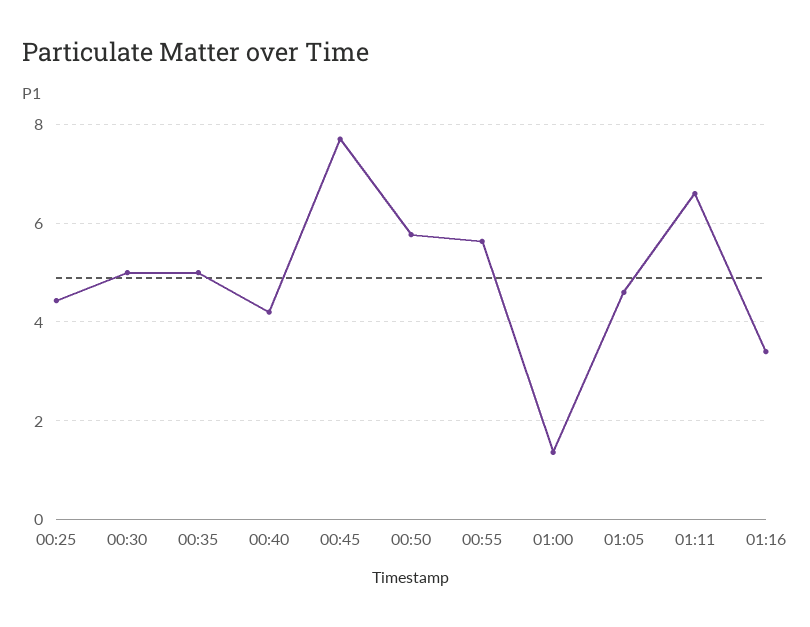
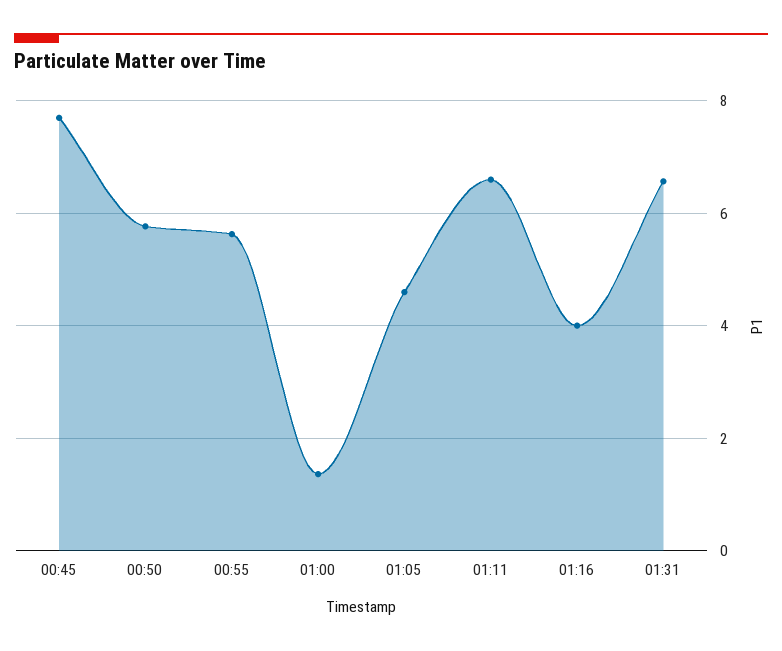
00:25: 4.4 -> none
00:30: 5 -> none
00:35: 5 -> none
00:40: 4.2 -> none
01:16: 3.4 -> 4
01:31: none -> 6.6

